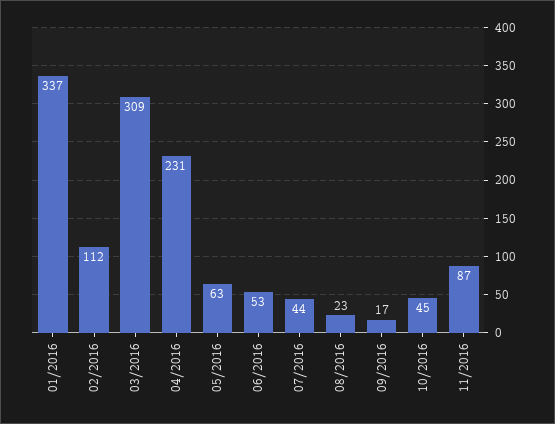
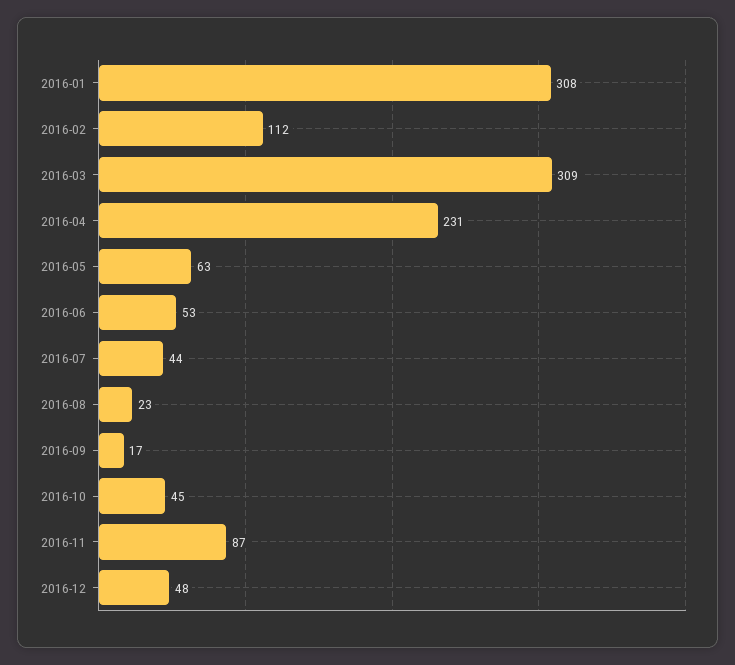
01/2016: 337 -> 308
2016-12: none -> 48

